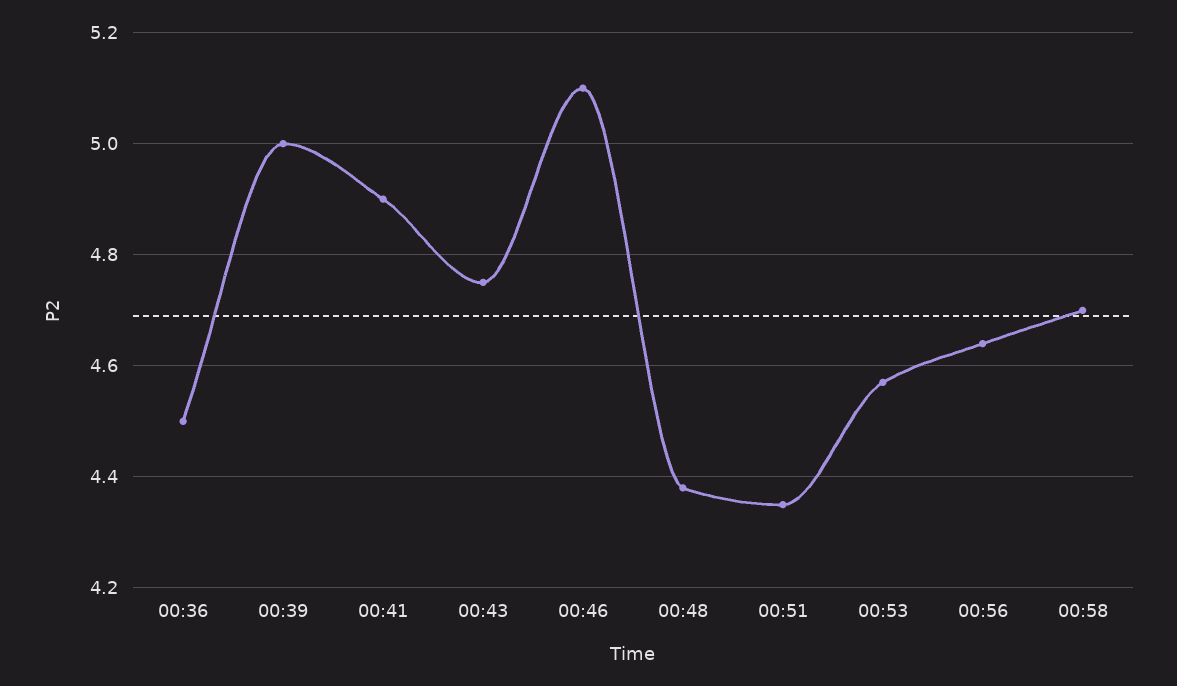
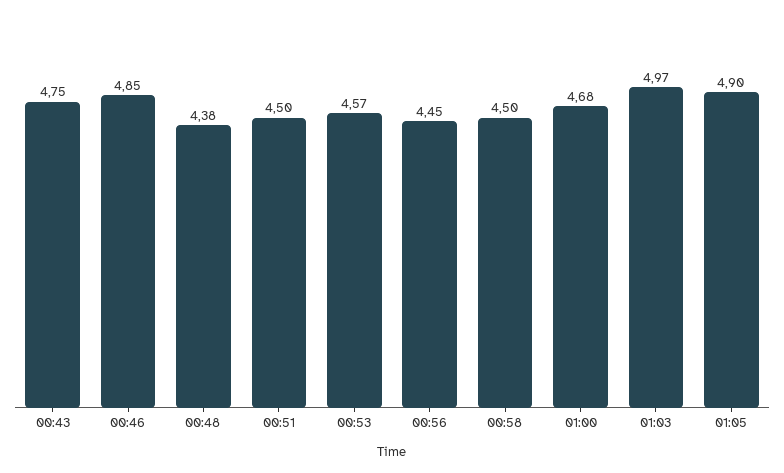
00:36: 4.5 -> none
00:39: 5 -> none
00:41: 4.9 -> none
00:46: 5.1 -> 4.85
00:51: 4.35 -> 4.5
00:56: 4.65 -> 4.45
00:58: 4.7 -> 4.5
01:00: none -> 4.68
01:03: none -> 4.97
01:05: none -> 4.9

